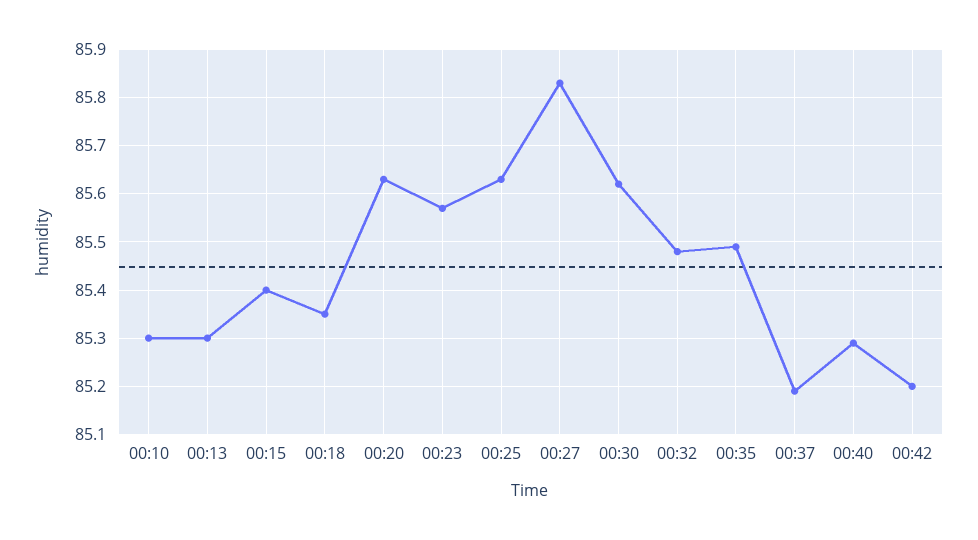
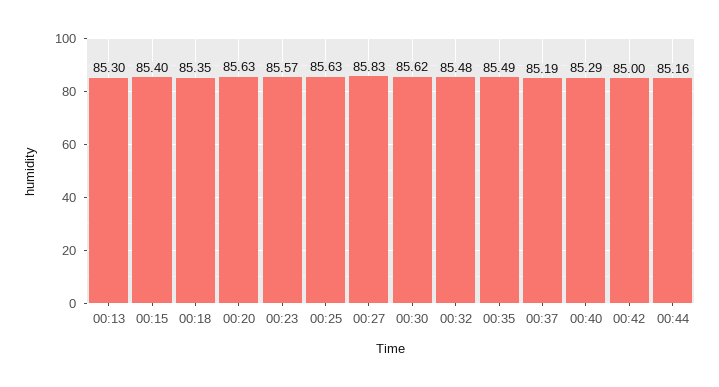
00:10: 85.3 -> none
00:42: 85.2 -> 85
00:44: none -> 85.16

